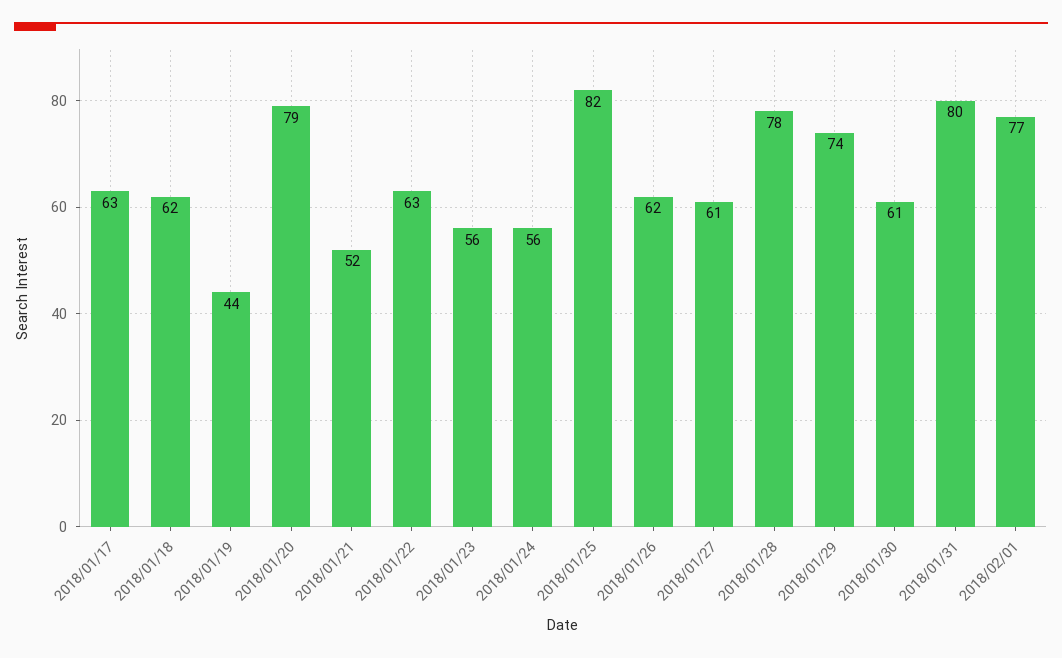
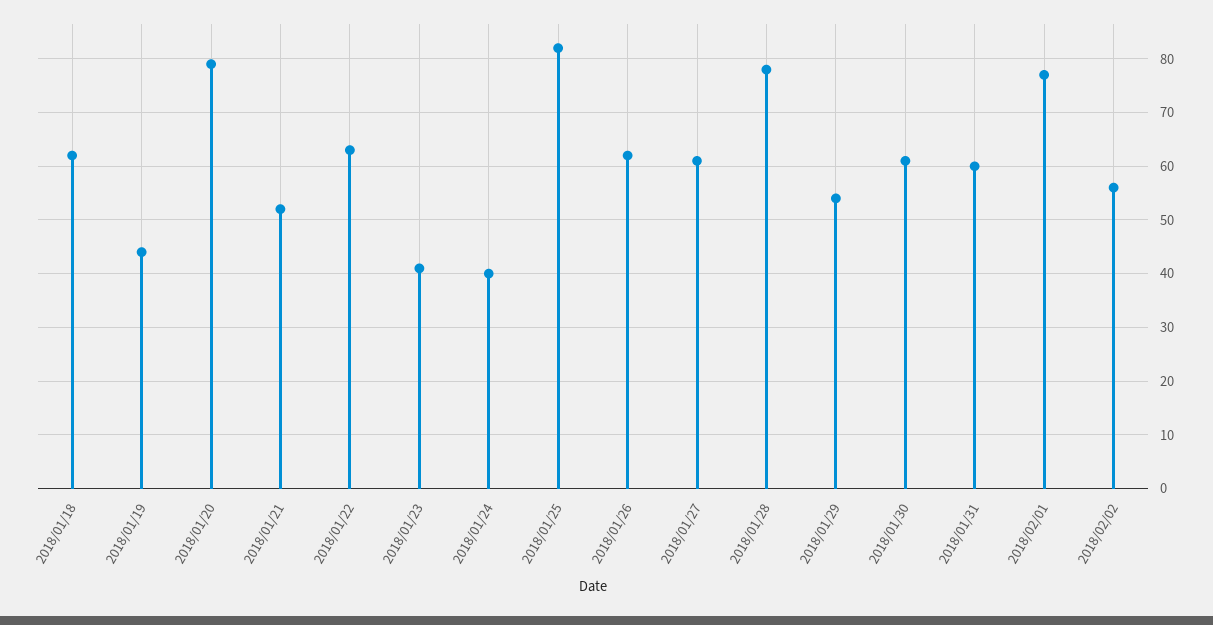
2018/01/17: 63 -> none
2018/01/23: 56 -> 40
2018/01/24: 56 -> 40
2018/01/29: 74 -> 55
2018/01/31: 80 -> 60
2018/02/02: none -> 55

